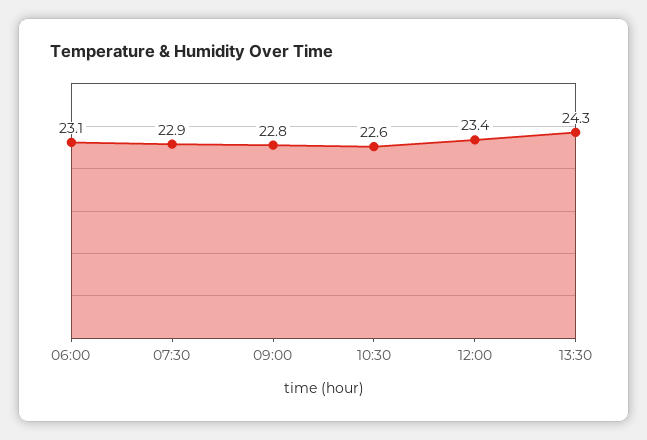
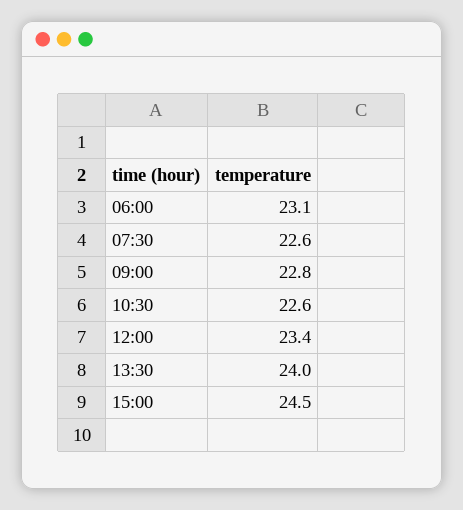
07:30: 22.9 -> 22.6
13:30: 24.3 -> 24
15:00: none -> 24.5

